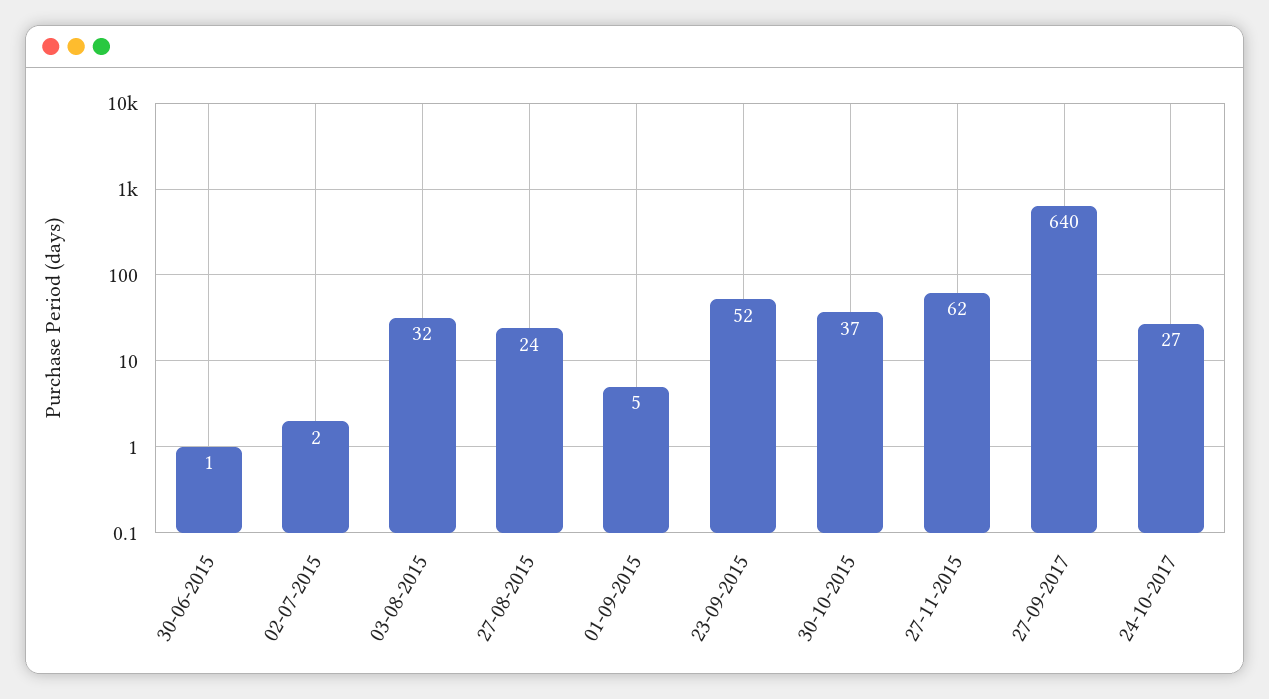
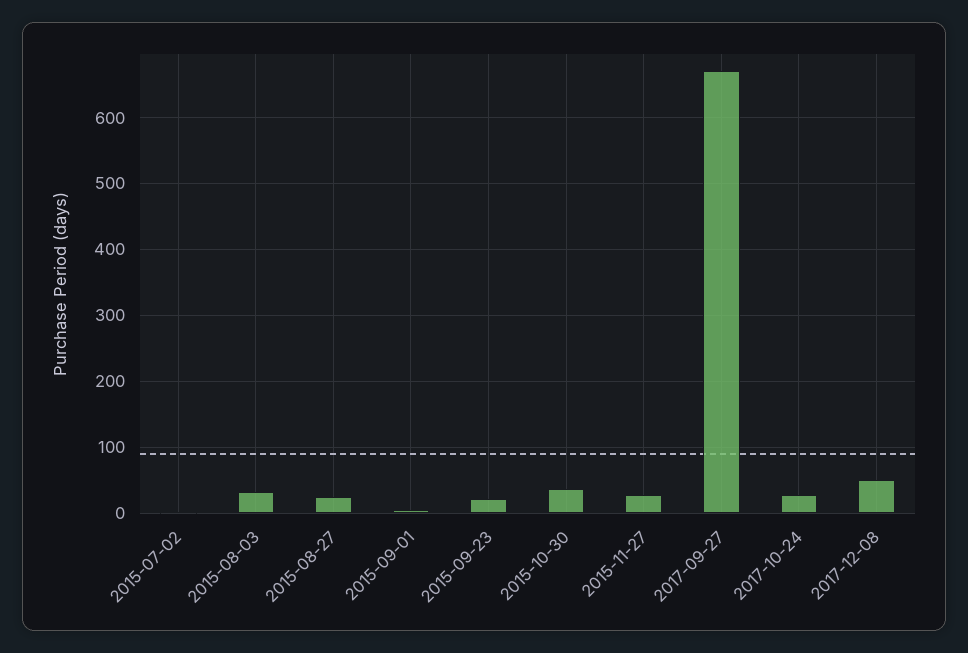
30-06-2015: 1 -> none
23-09-2015: 52 -> 20
27-11-2015: 62 -> 30
27-09-2017: 640 -> 670
2017-12-08: none -> 50

